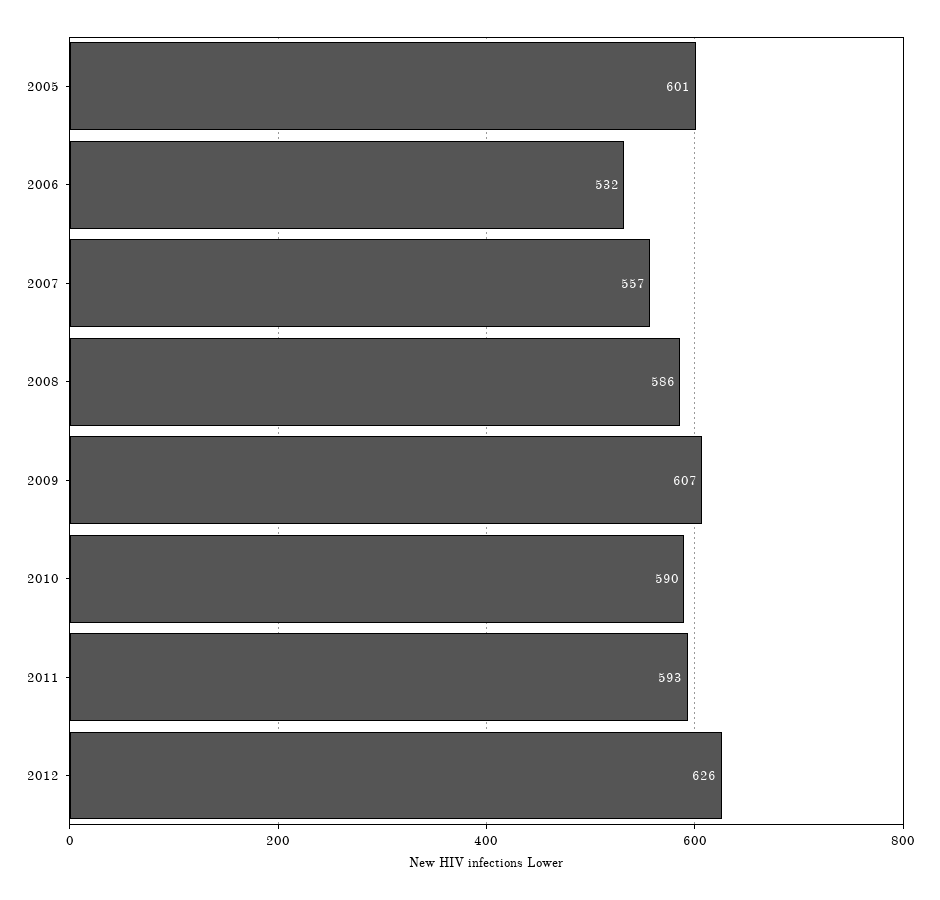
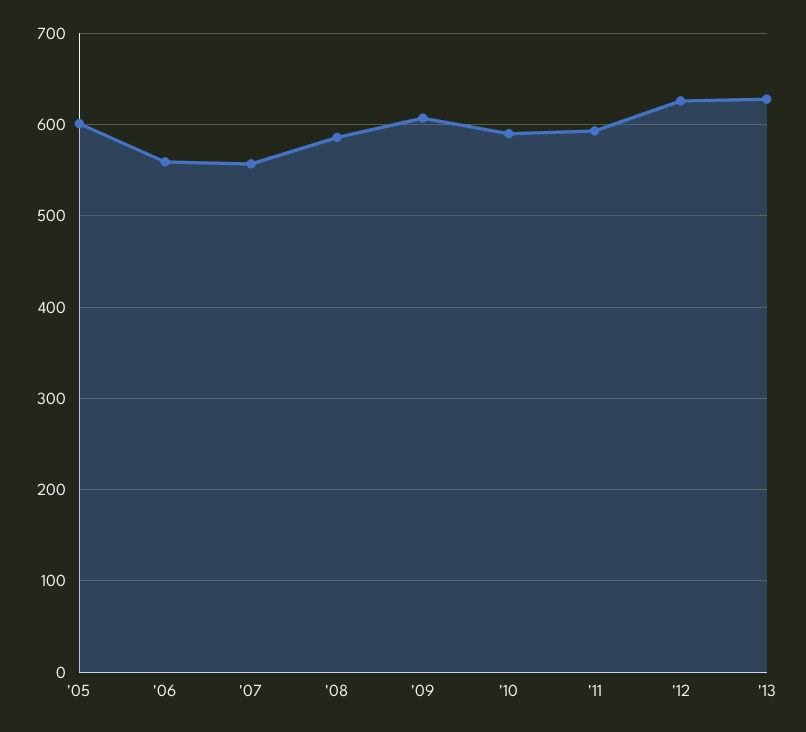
2006: 532 -> 560
'13: none -> 630

